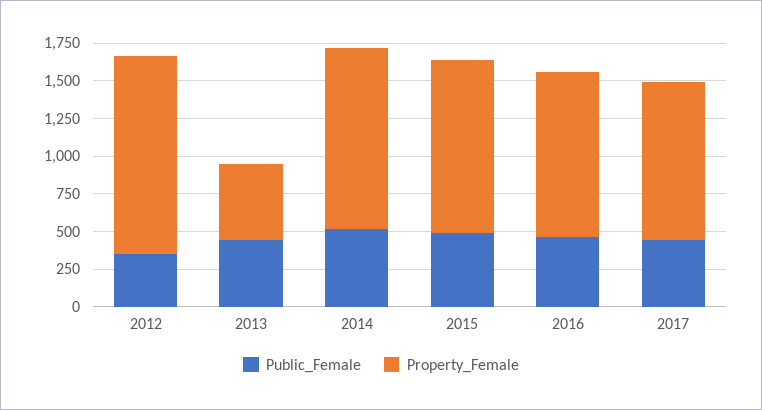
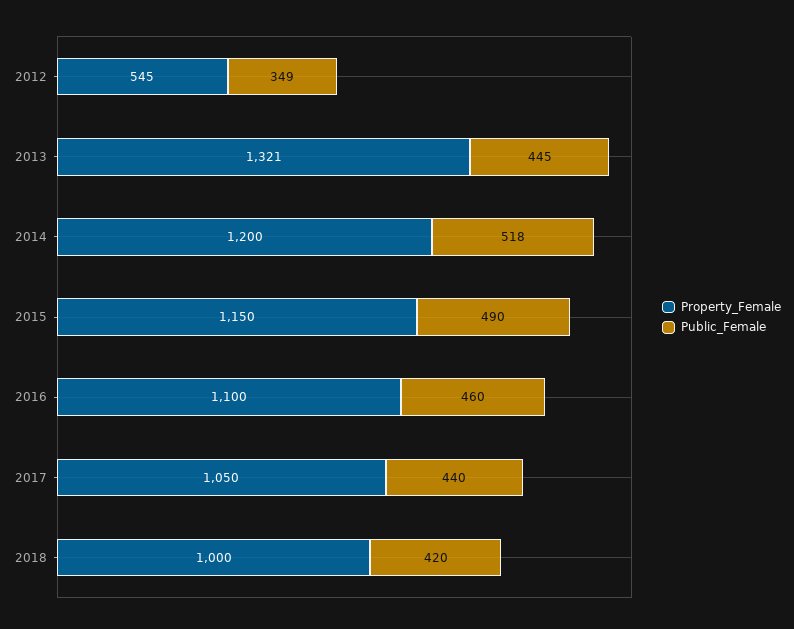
Property_Female, 2012: 1250 -> 545
Property_Female, 2013: 500 -> 1321
Property_Female, 2018: none -> 1000
Public_Female, 2018: none -> 420

